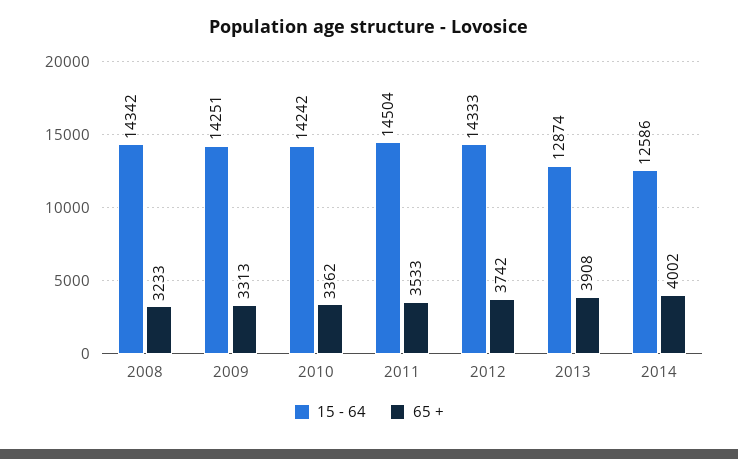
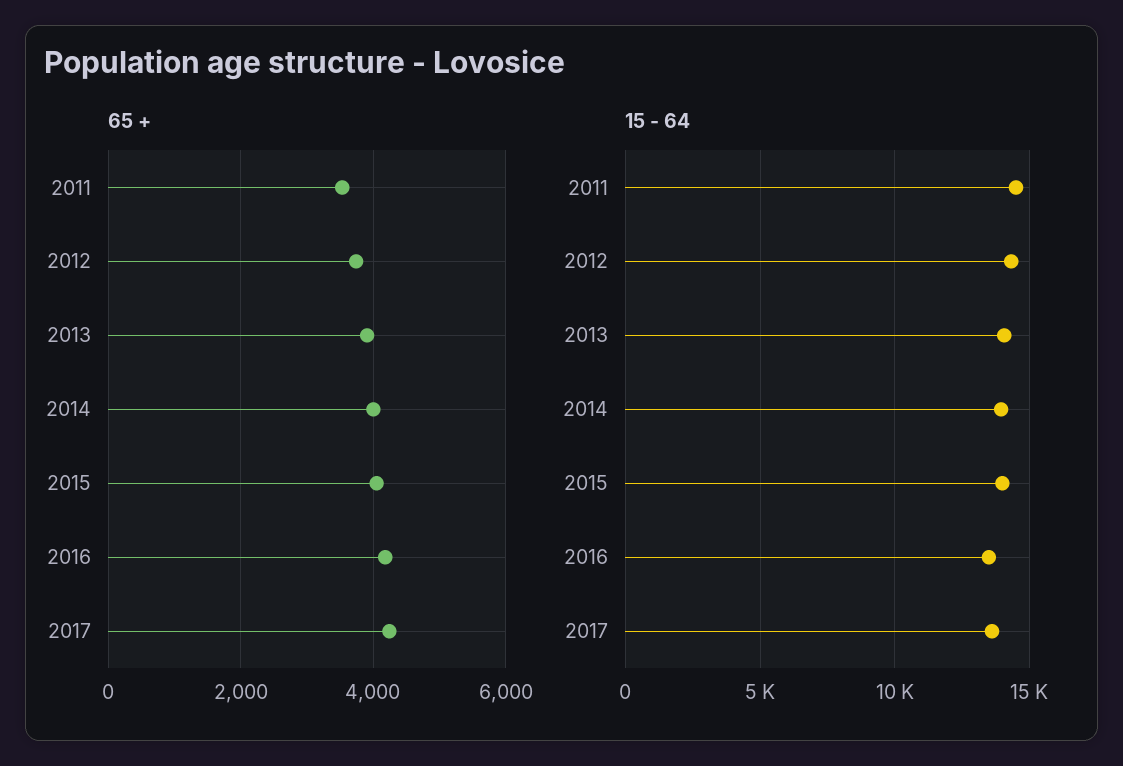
15 - 64, 2008: 14342 -> none
65 +, 2008: 3233 -> none
15 - 64, 2009: 14251 -> none
65 +, 2009: 3313 -> none
15 - 64, 2010: 14242 -> none
65 +, 2010: 3362 -> none
15 - 64, 2013: 12874 -> 14000
15 - 64, 2014: 12586 -> 14000
65 +, 2015: none -> 4000
65 +, 2016: none -> 4200
65 +, 2017: none -> 4200
15 - 64, 2015: none -> 14000
15 - 64, 2016: none -> 13500
15 - 64, 2017: none -> 13500

